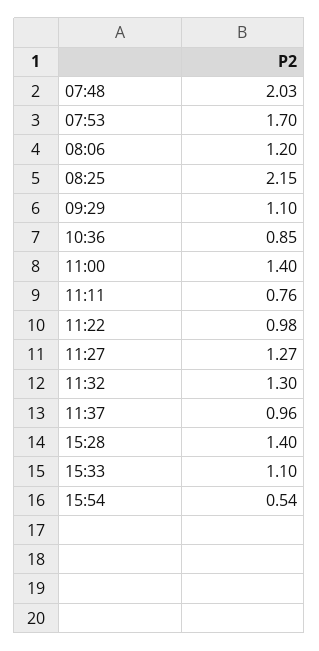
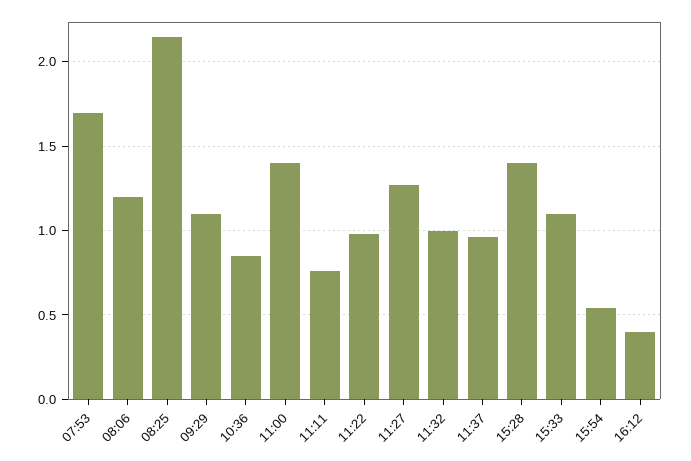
07:48: 2.03 -> none
11:32: 1.3 -> 1
16:12: none -> 0.4

